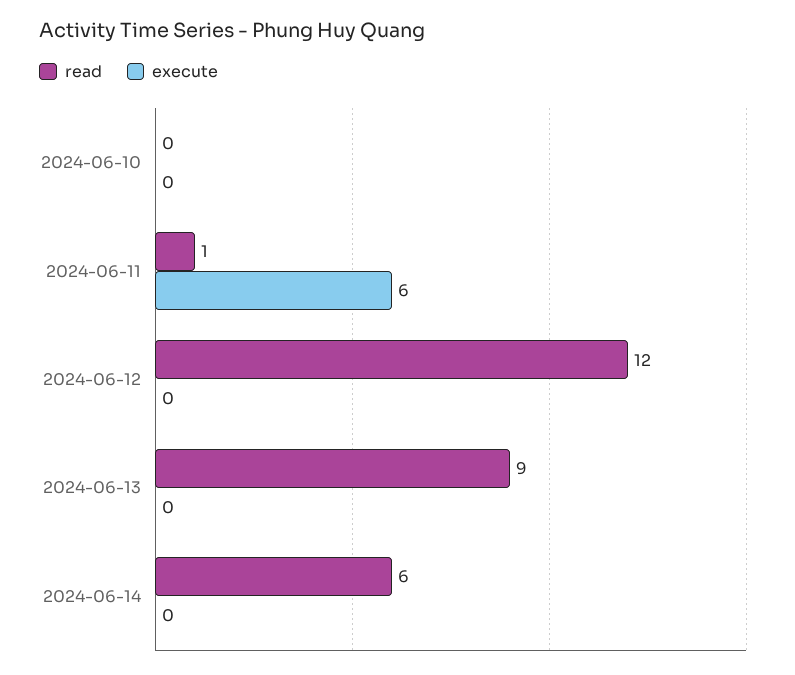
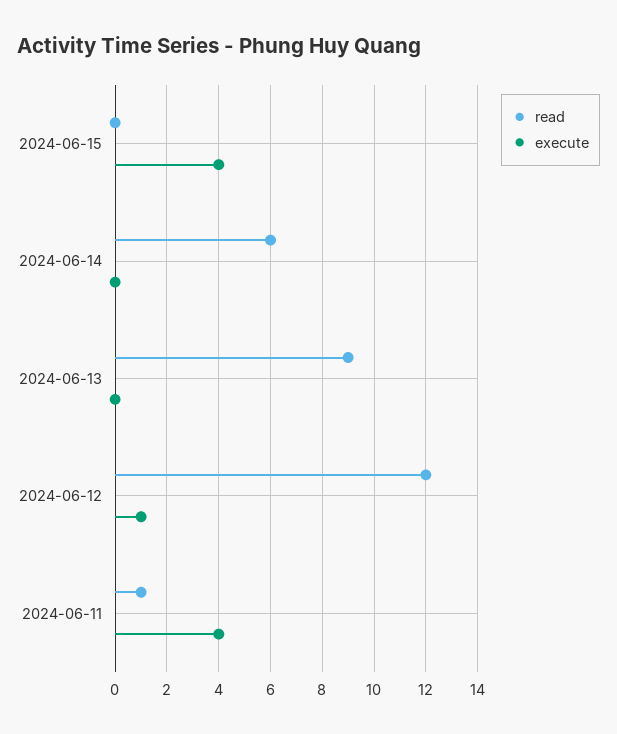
read, 2024-06-10: 0 -> none
execute, 2024-06-10: 0 -> none
execute, 2024-06-11: 6 -> 4
execute, 2024-06-12: 0 -> 1
read, 2024-06-15: none -> 0
execute, 2024-06-15: none -> 4

